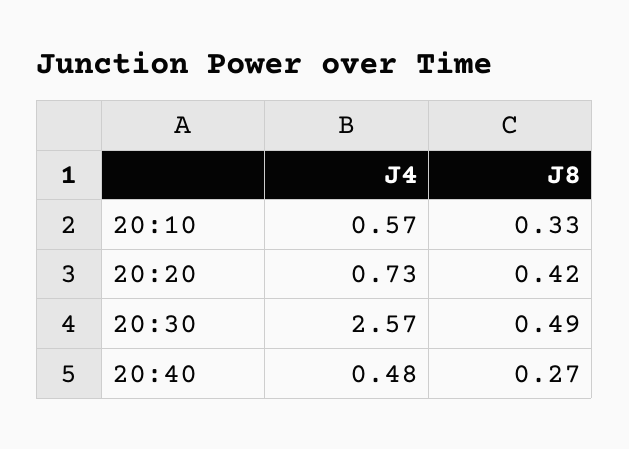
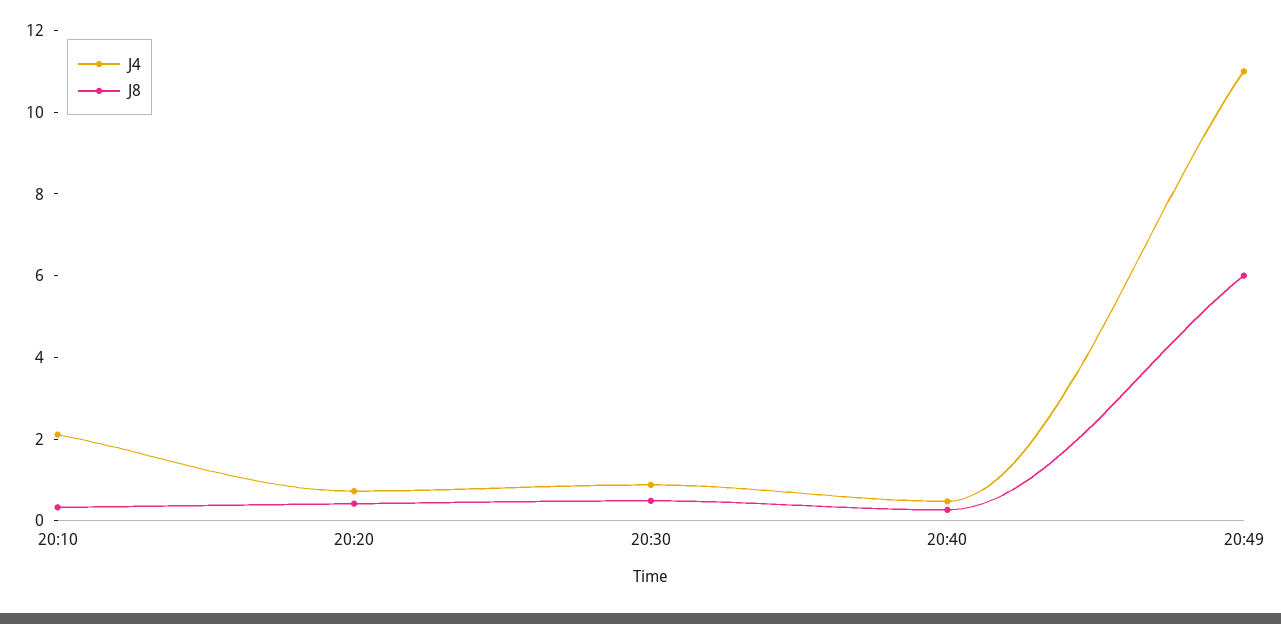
J4, 20:10: 0.57 -> 2
J4, 20:30: 2.57 -> 1
J4, 20:49: none -> 11
J8, 20:49: none -> 6

